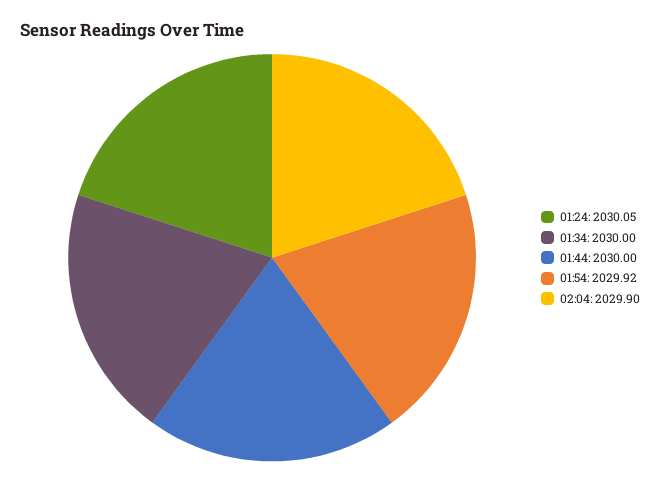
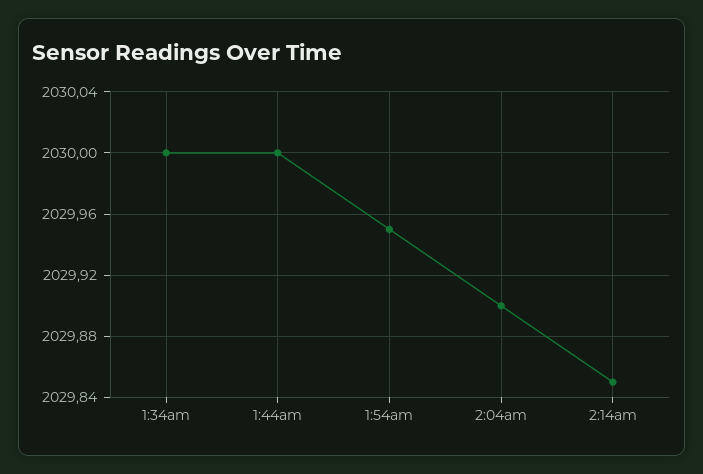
01:24: 2030.05 -> none
01:54: 2029.92 -> 2029.95
2:14am: none -> 2029.85

